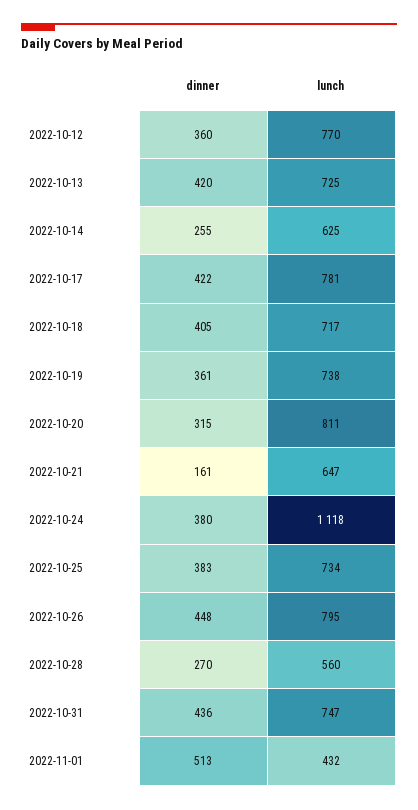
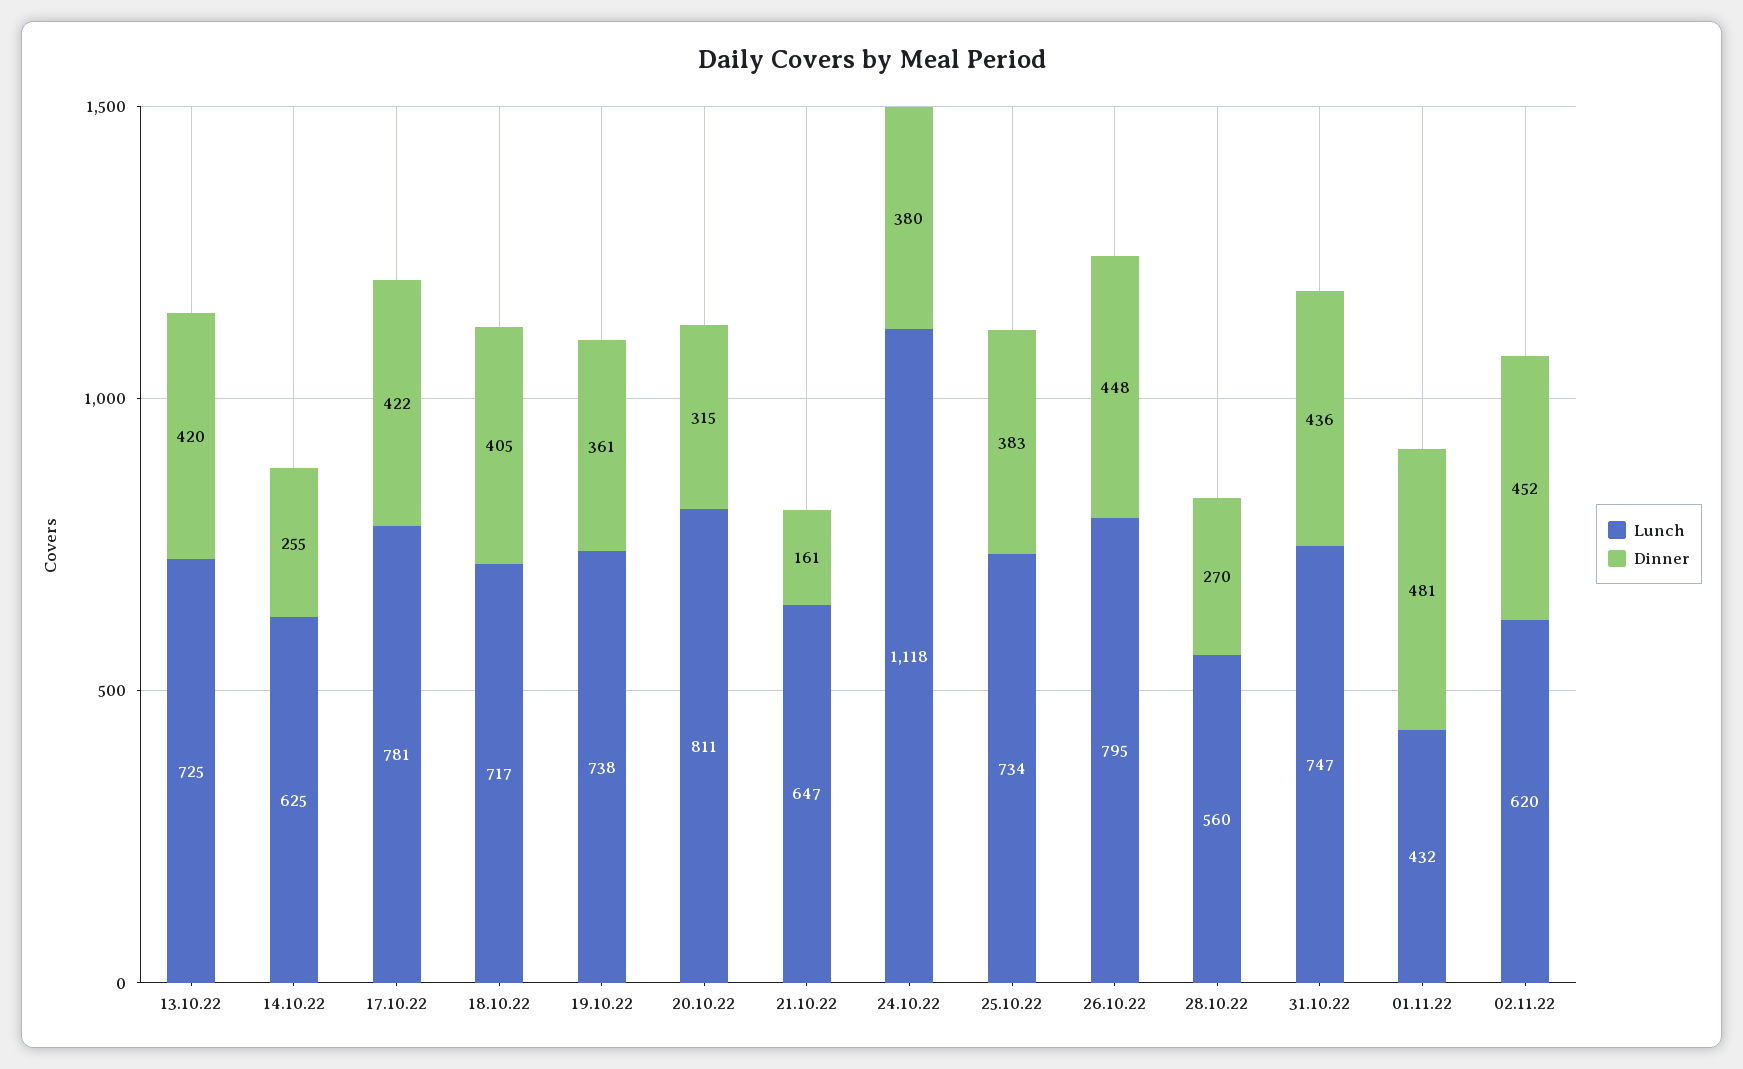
dinner, 2022-10-12: 360 -> none
lunch, 2022-10-12: 770 -> none
dinner, 2022-11-01: 513 -> 481
lunch, 02.11.22: none -> 620
dinner, 02.11.22: none -> 452

